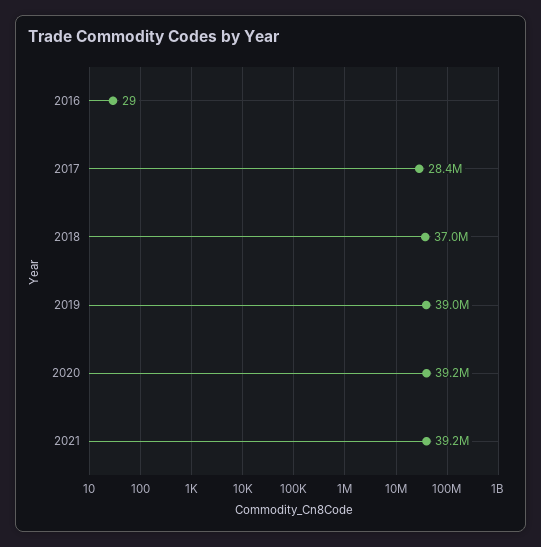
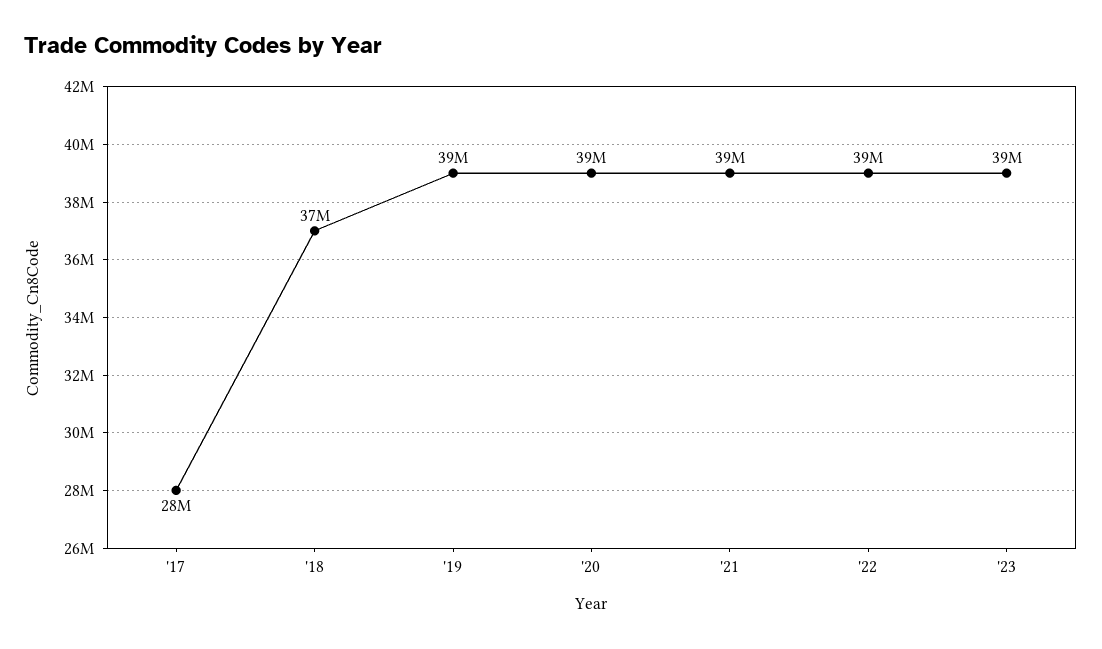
2016: 29 -> none
'22: none -> 39000000
'23: none -> 39000000

